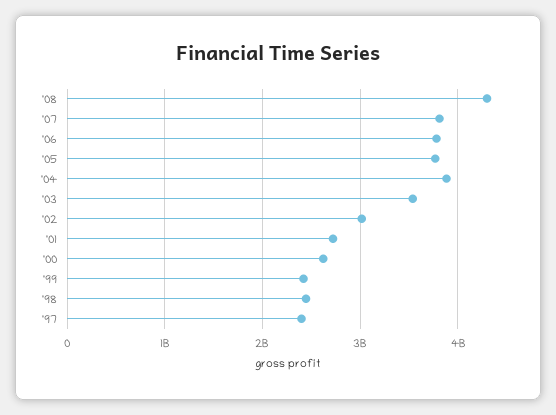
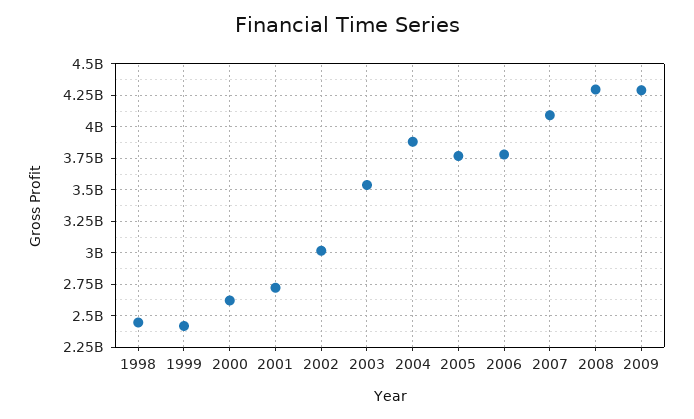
'07: 3800000000 -> 4100000000
'97: 2400000000 -> none
2009: none -> 4300000000

